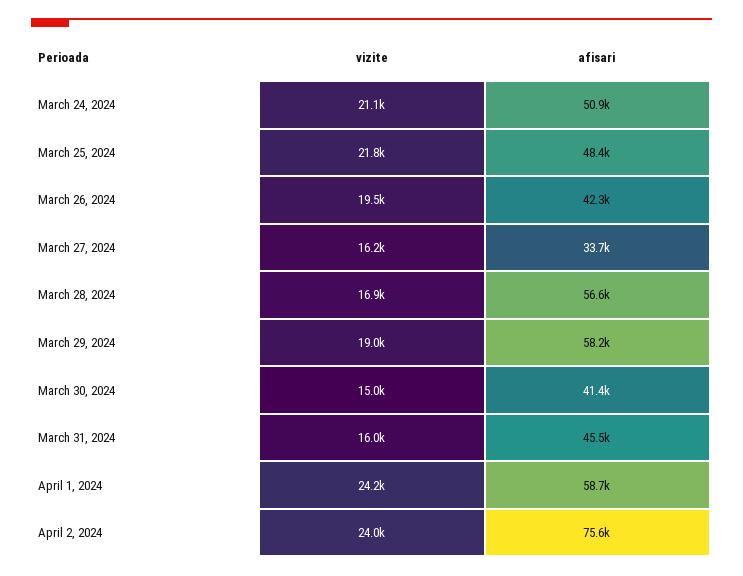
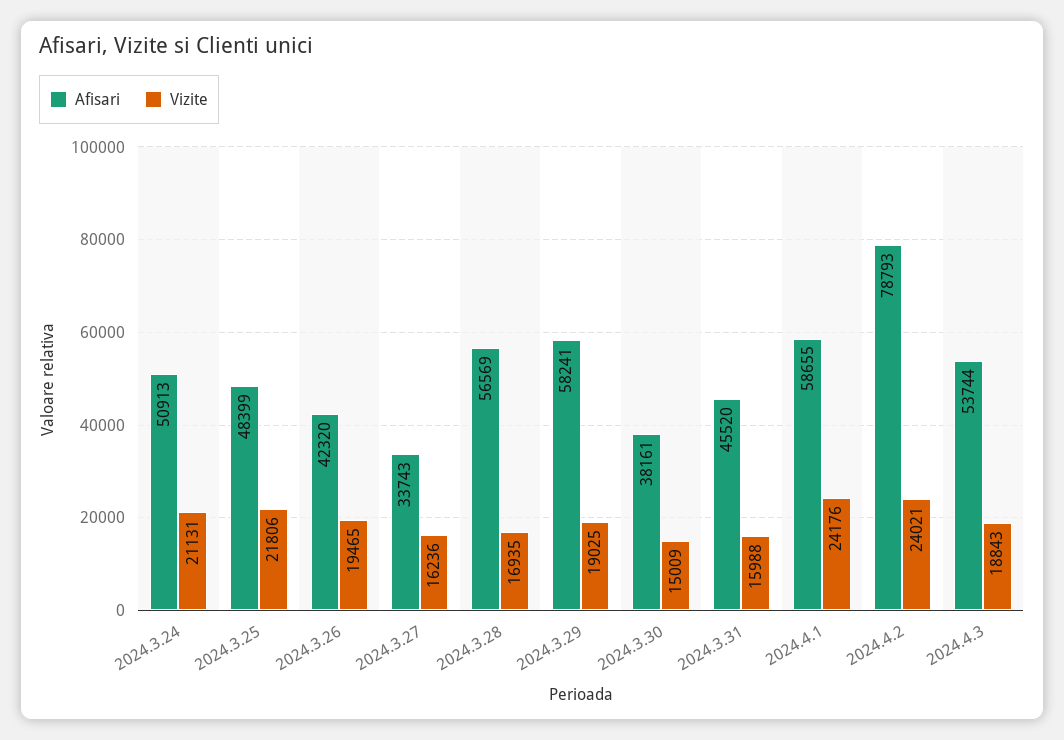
afisari, March 30, 2024: 41400 -> 38161
afisari, April 2, 2024: 75600 -> 78793
afisari, 2024.4.3: none -> 53744
vizite, 2024.4.3: none -> 18843

